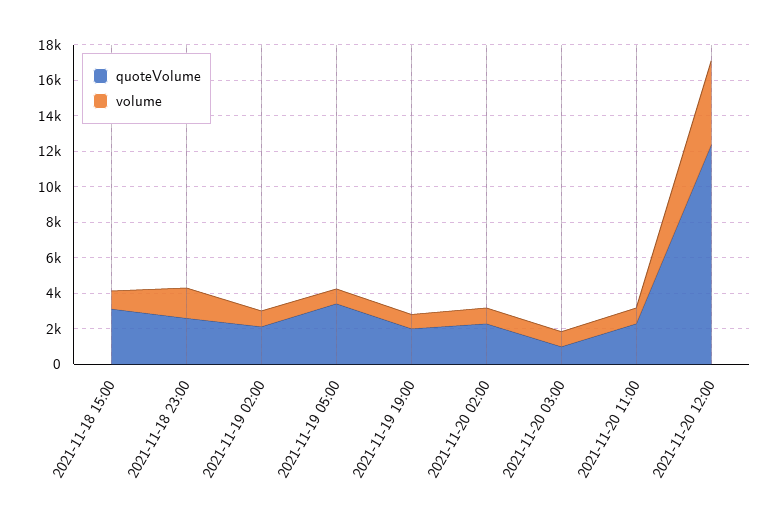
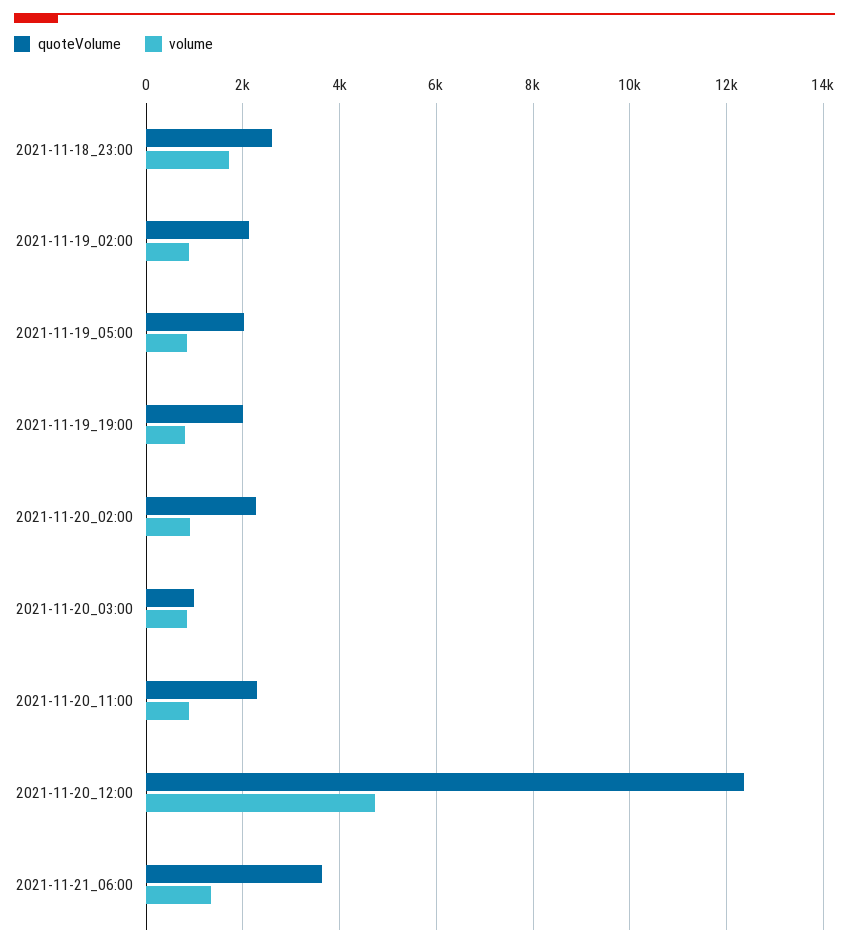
quoteVolume, 2021-11-18 15:00: 3000 -> none
volume, 2021-11-18 15:00: 1000 -> none
quoteVolume, 2021-11-19 05:00: 3500 -> 2000
quoteVolume, 2021-11-21_06:00: none -> 3600
volume, 2021-11-21_06:00: none -> 1400

